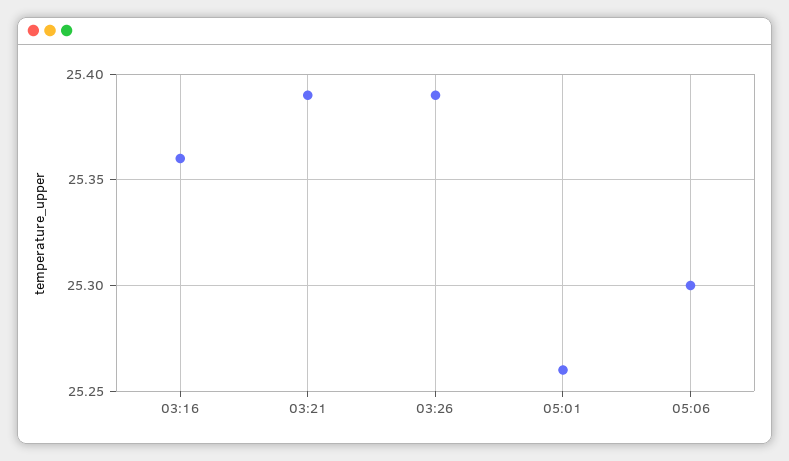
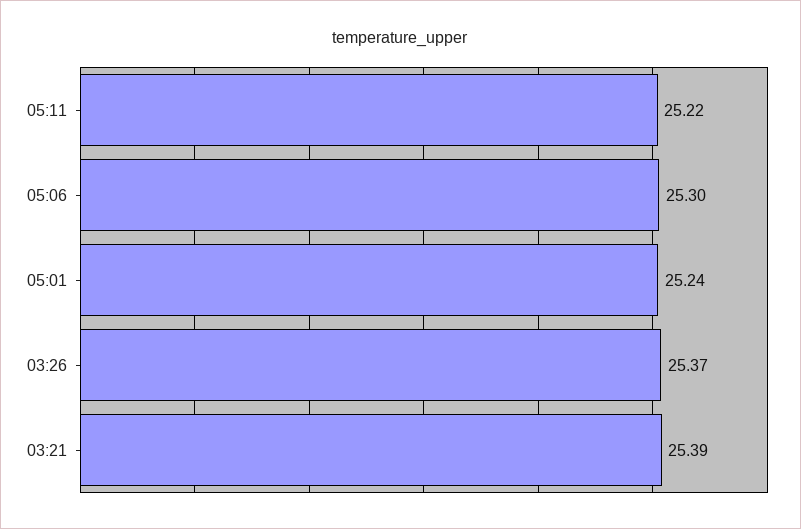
03:16: 25.36 -> none
03:26: 25.39 -> 25.37
05:01: 25.26 -> 25.24
05:11: none -> 25.22

